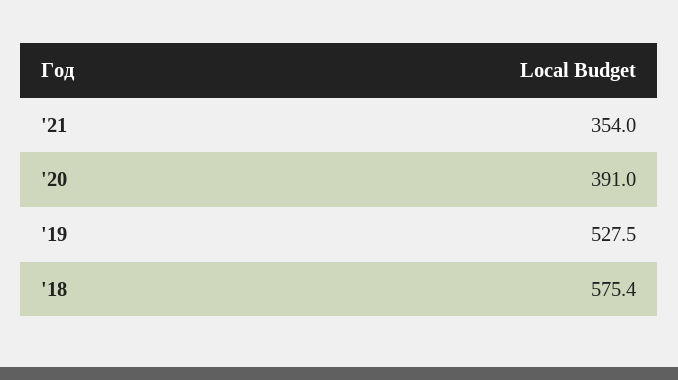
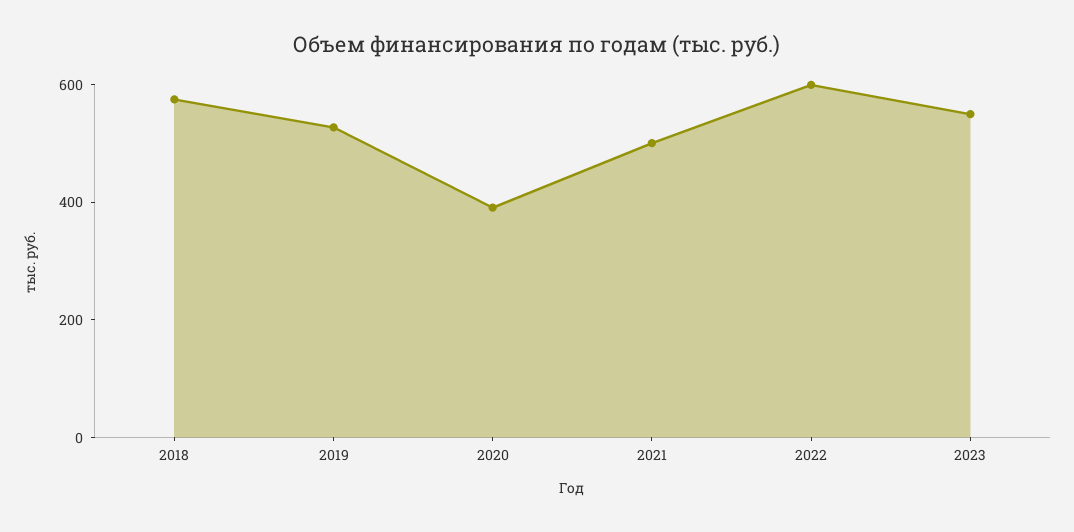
'21: 354 -> 500
2022: none -> 600
2023: none -> 550

